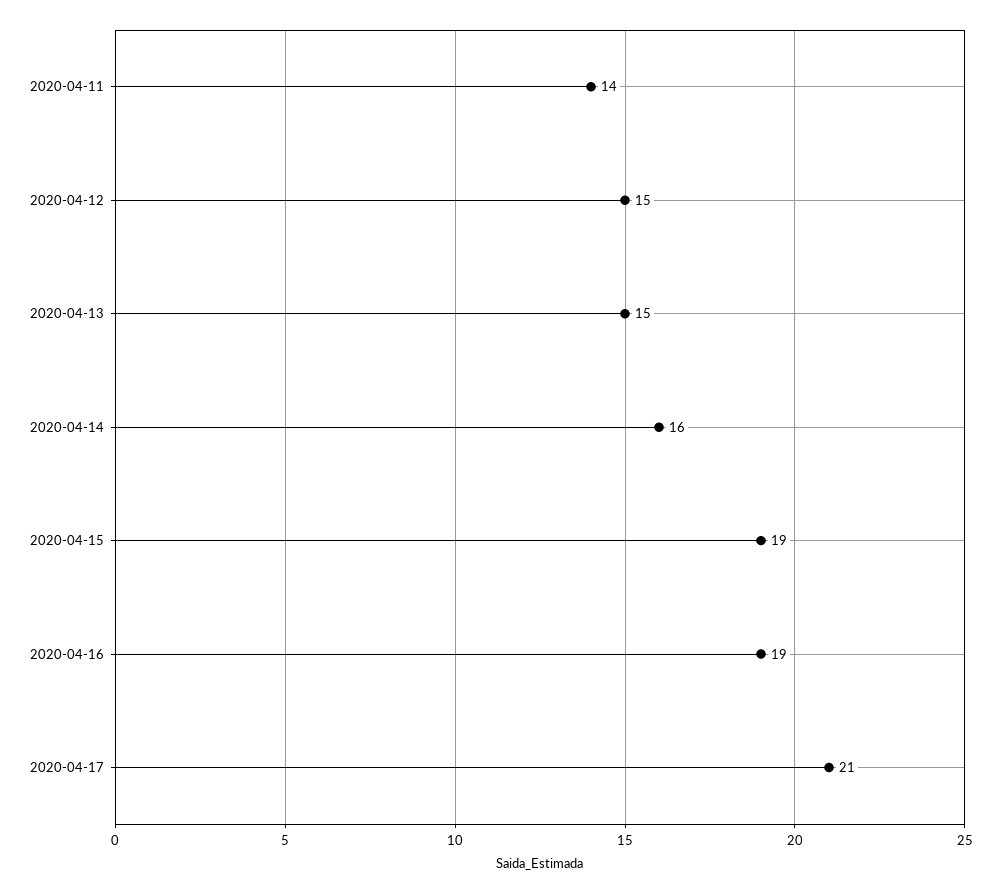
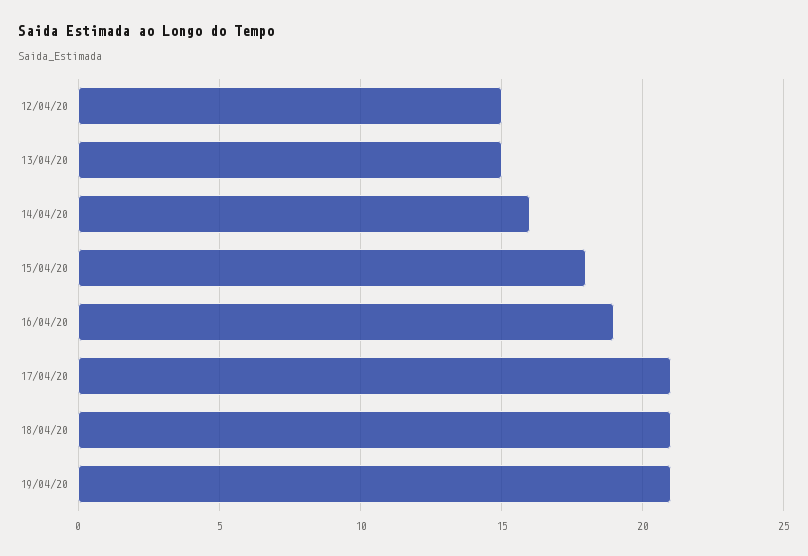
2020-04-11: 14 -> none
2020-04-15: 19 -> 18
18/04/20: none -> 21
19/04/20: none -> 21

